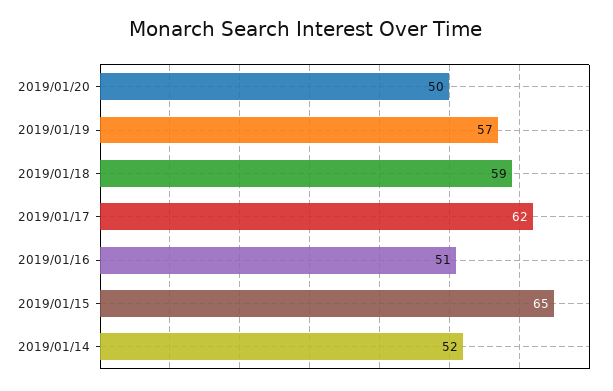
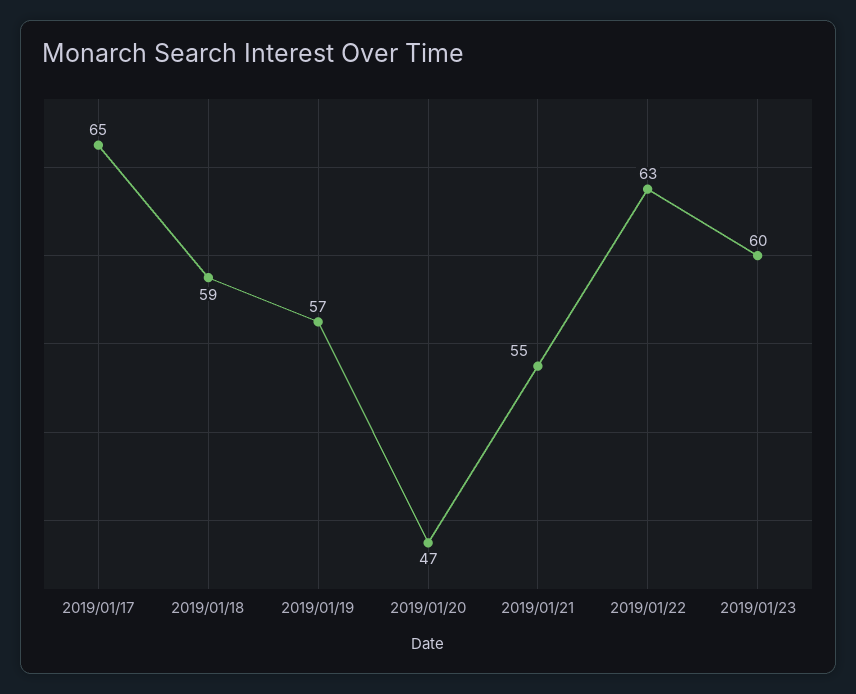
2019/01/20: 50 -> 47
2019/01/17: 62 -> 65
2019/01/16: 51 -> none
2019/01/15: 65 -> none
2019/01/14: 52 -> none
2019/01/21: none -> 55
2019/01/22: none -> 63
2019/01/23: none -> 60

